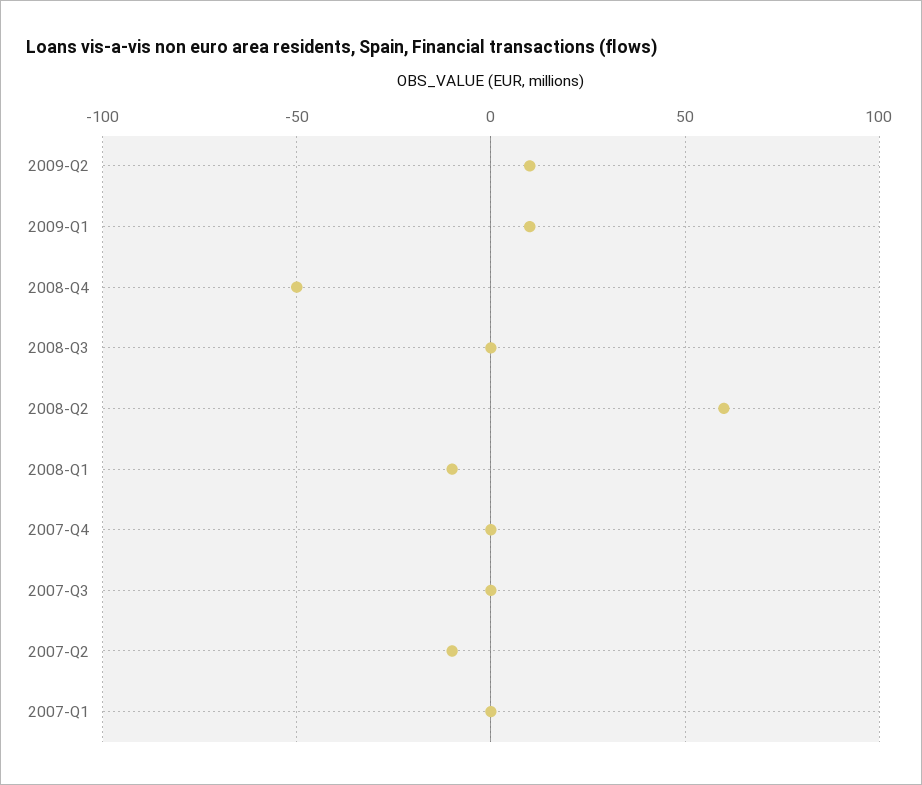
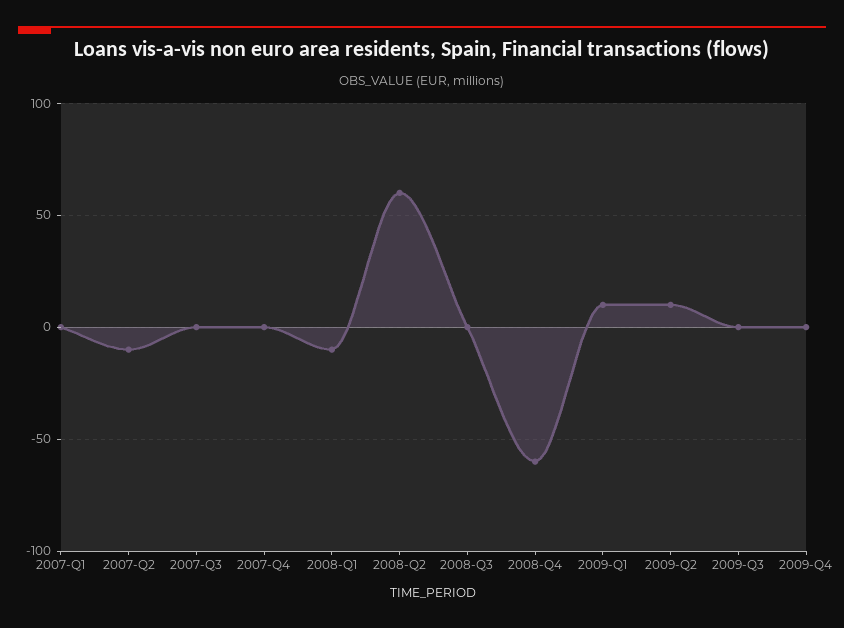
2008-Q4: -50 -> -60
2009-Q3: none -> 0
2009-Q4: none -> 0

